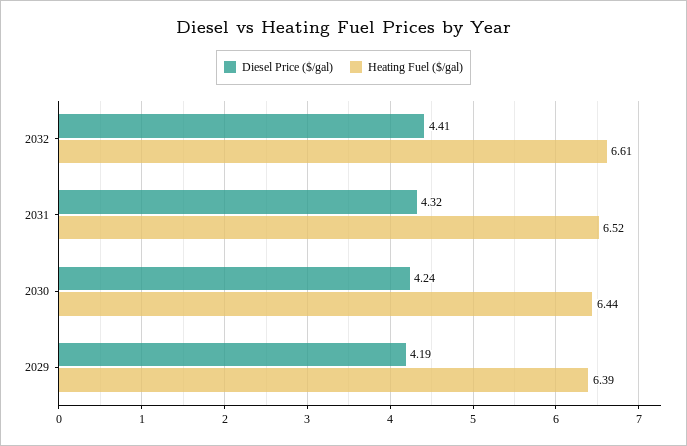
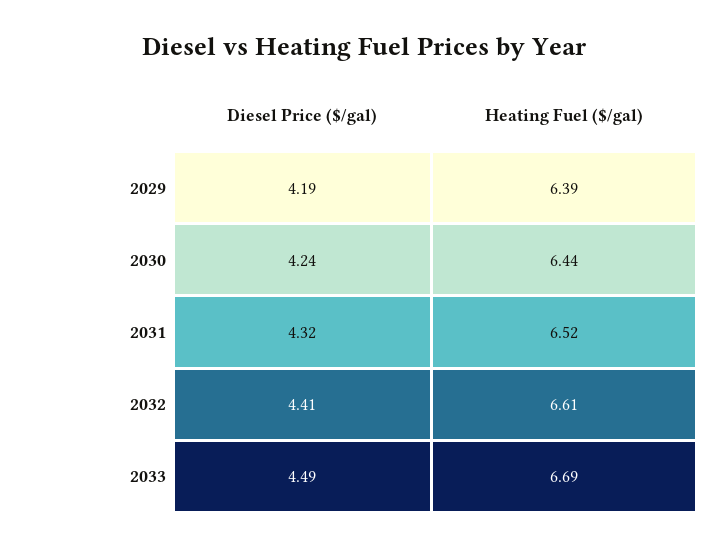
Diesel Price ($/gal), 2033: none -> 4.49
Heating Fuel ($/gal), 2033: none -> 6.69

